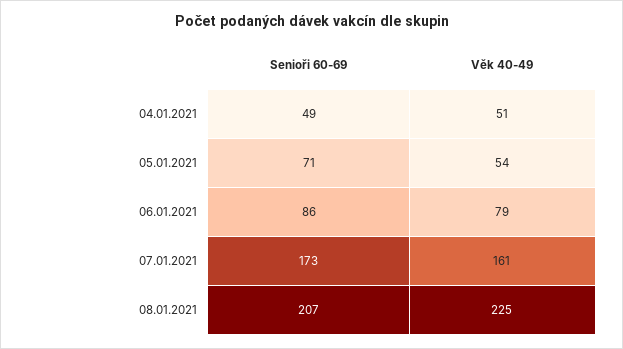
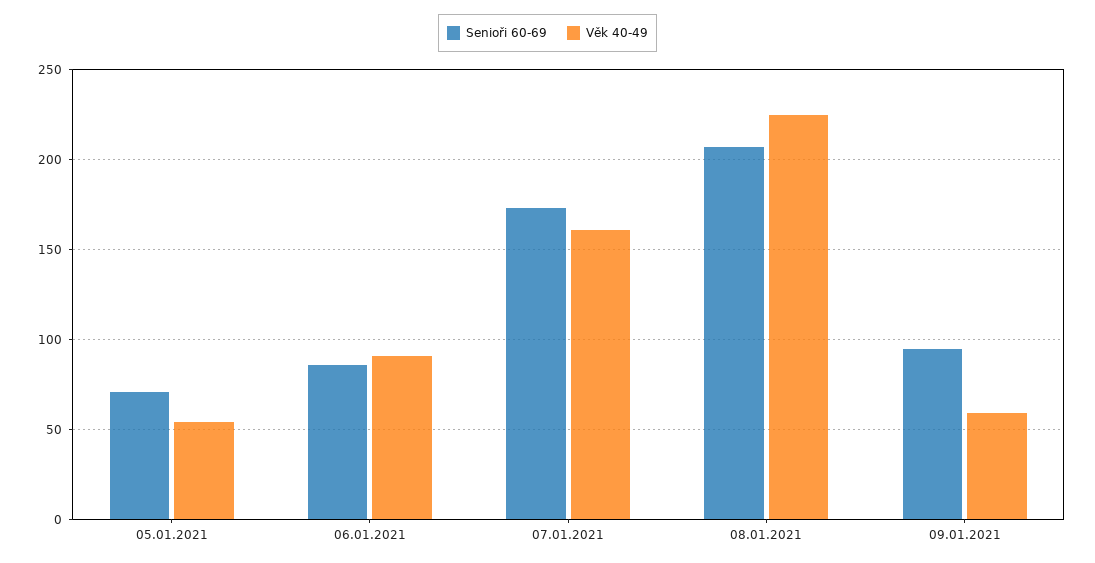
Senioři 60-69, 04.01.2021: 49 -> none
Věk 40-49, 04.01.2021: 51 -> none
Věk 40-49, 06.01.2021: 79 -> 90
Senioři 60-69, 09.01.2021: none -> 95
Věk 40-49, 09.01.2021: none -> 60

